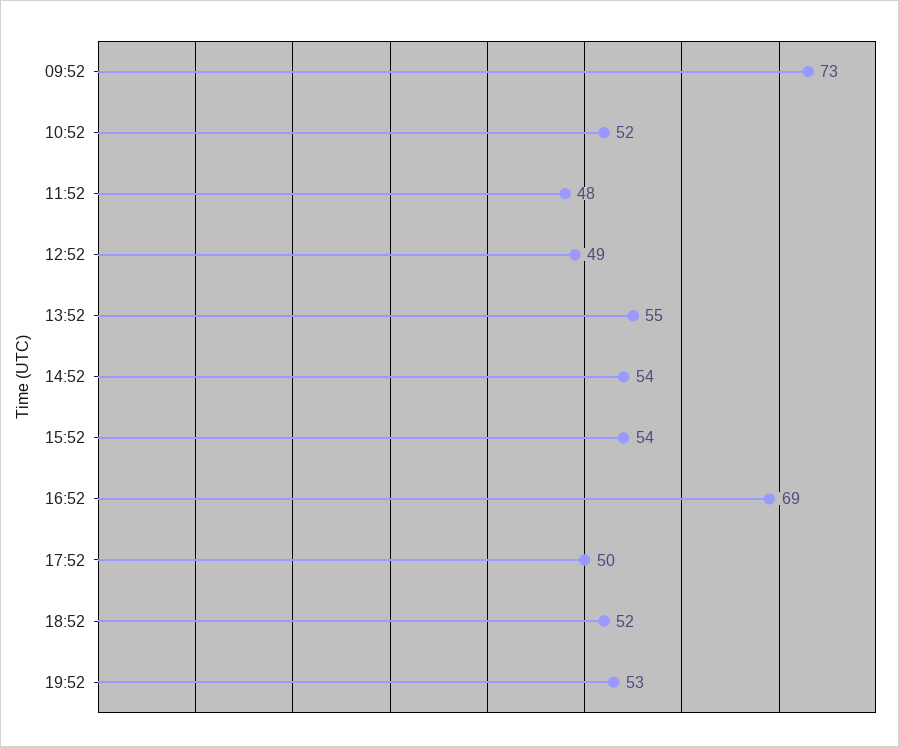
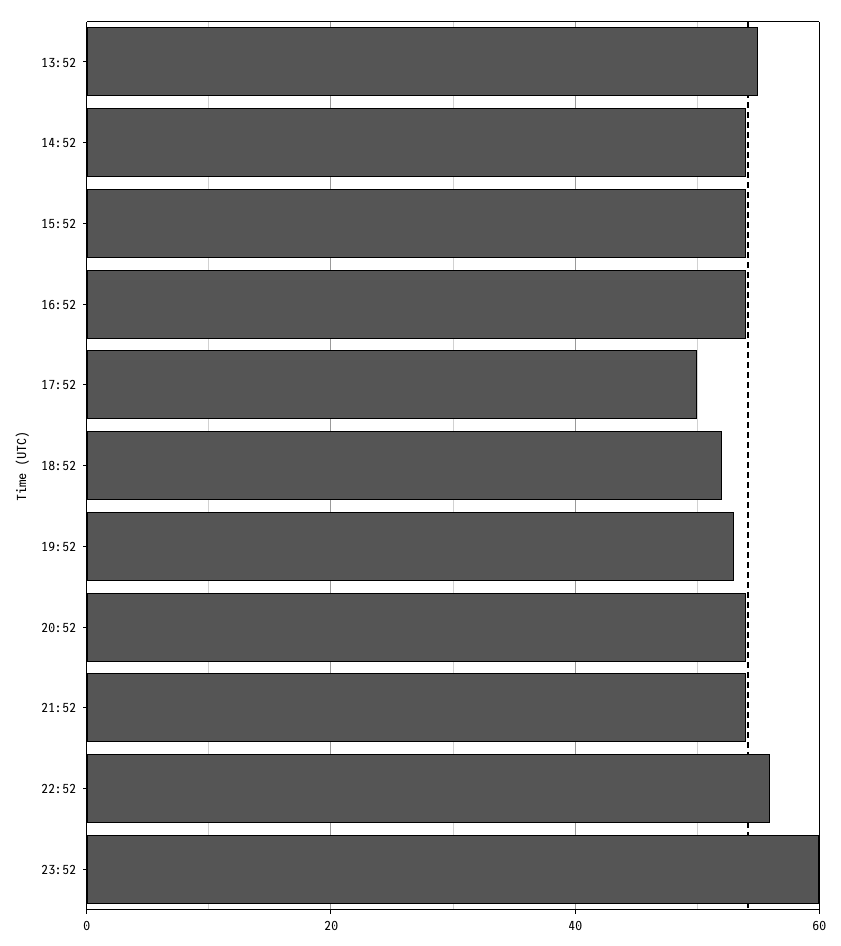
09:52: 73 -> none
10:52: 52 -> none
11:52: 48 -> none
12:52: 49 -> none
16:52: 69 -> 55
20:52: none -> 55
21:52: none -> 55
22:52: none -> 55
23:52: none -> 60

